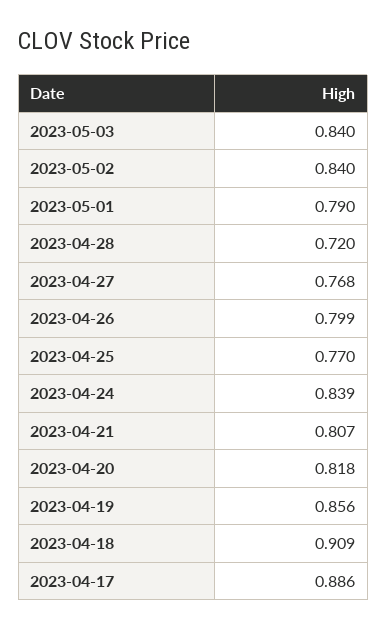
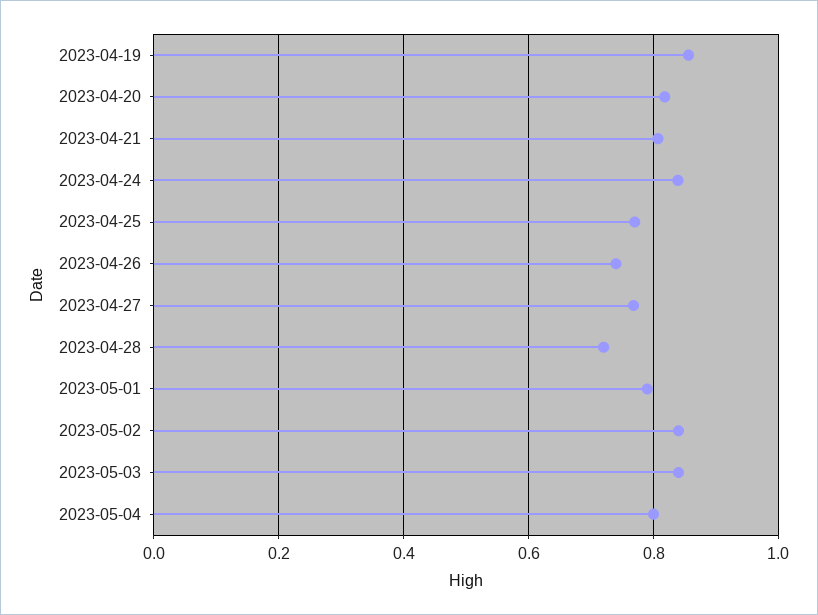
2023-04-26: 0.799 -> 0.74
2023-04-18: 0.909 -> none
2023-04-17: 0.886 -> none
2023-05-04: none -> 0.8

